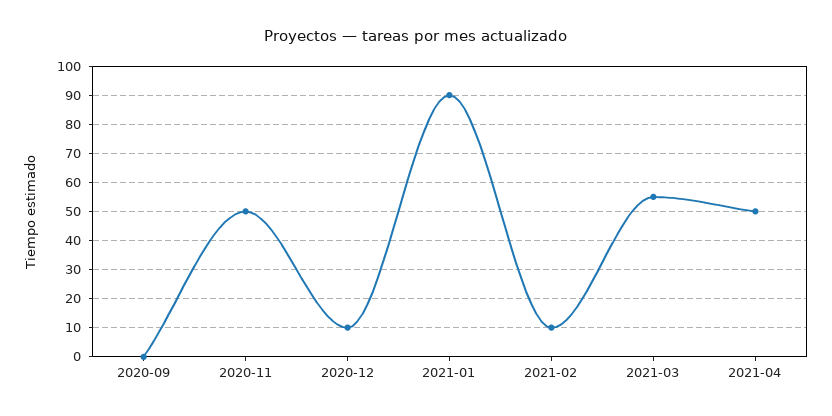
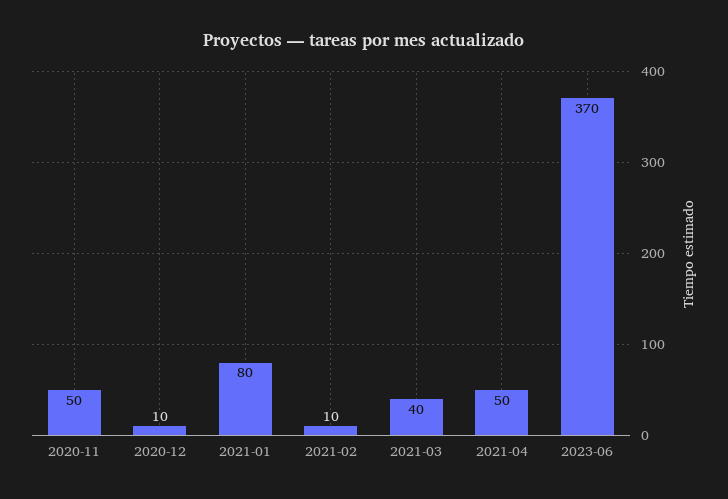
2020-09: 0 -> none
2021-01: 90 -> 80
2021-03: 55 -> 40
2023-06: none -> 370

